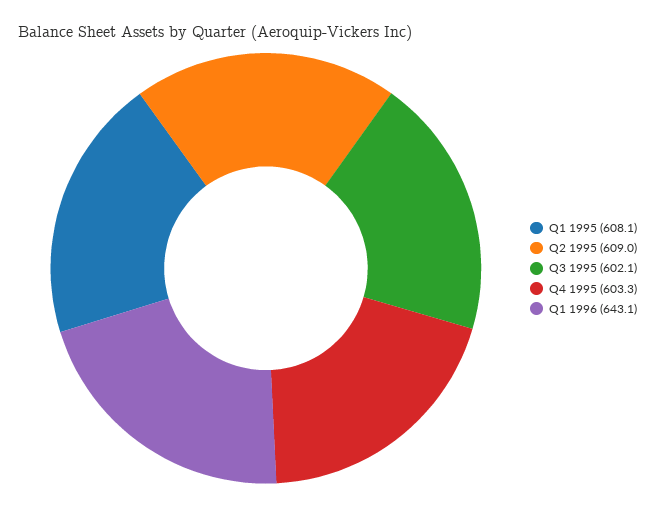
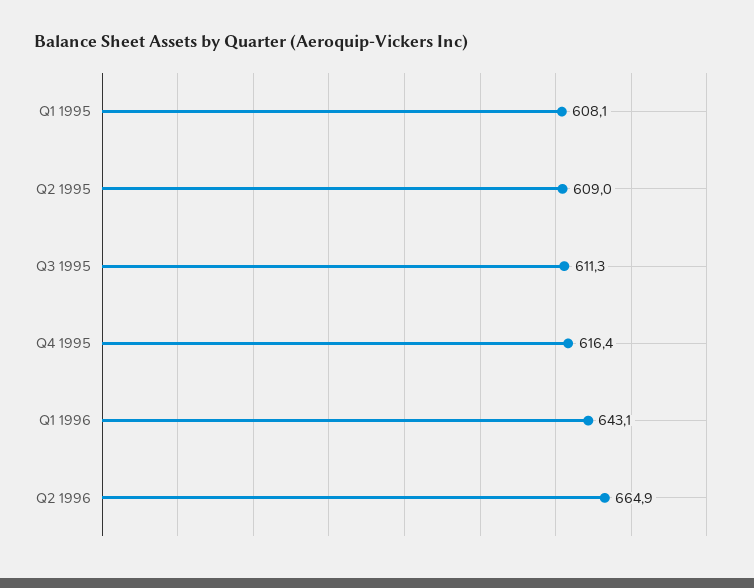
Q3 1995: 602.1 -> 611.3
Q4 1995: 603.3 -> 616.4
Q2 1996: none -> 664.9

